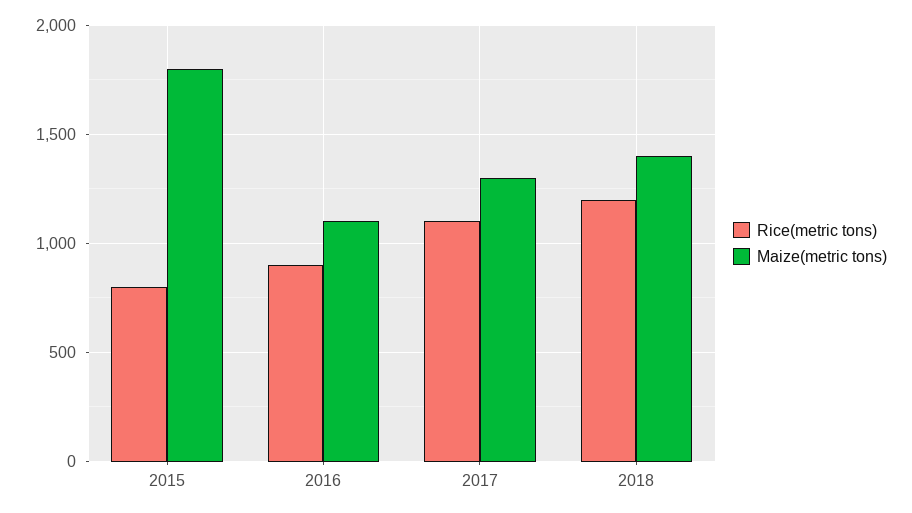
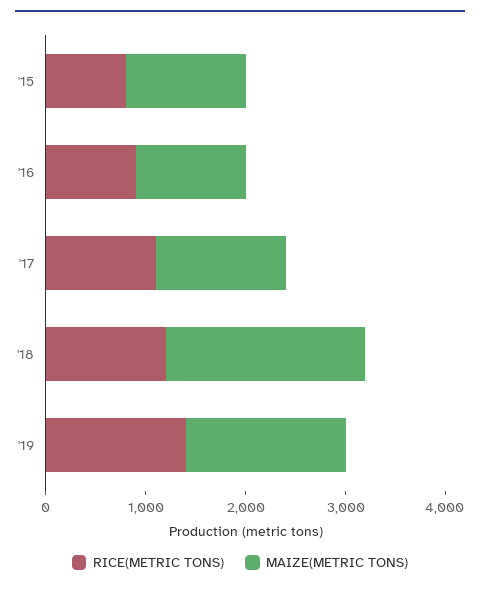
Maize(metric tons), 2015: 1800 -> 1200
Maize(metric tons), 2018: 1400 -> 2000
Rice(metric tons), '19: none -> 1400
Maize(metric tons), '19: none -> 1600

